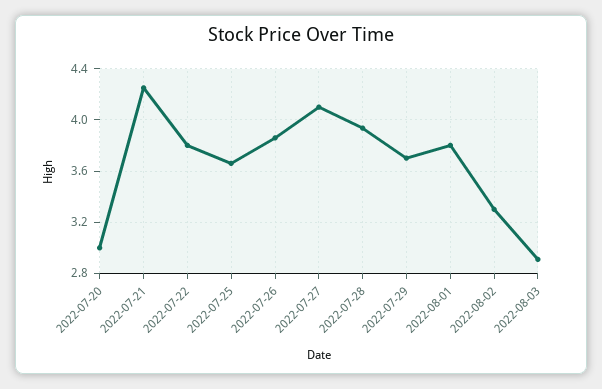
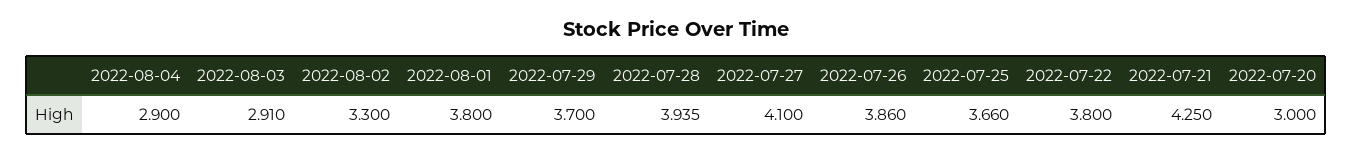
2022-08-04: none -> 2.9

